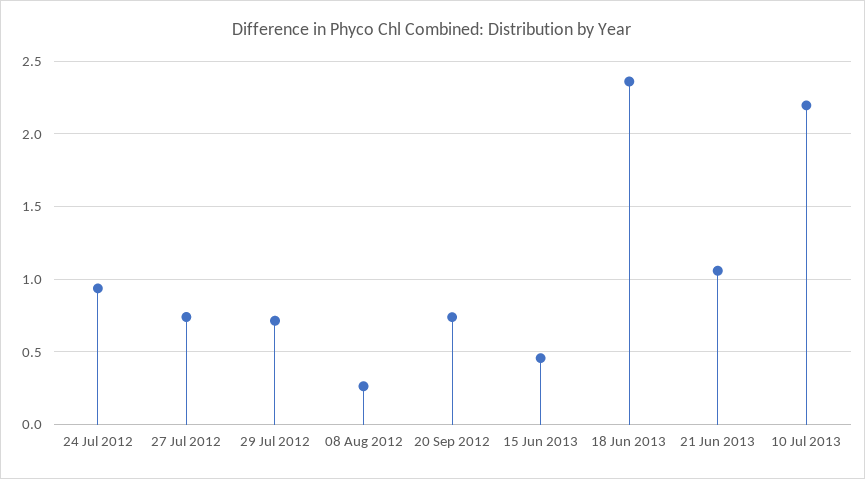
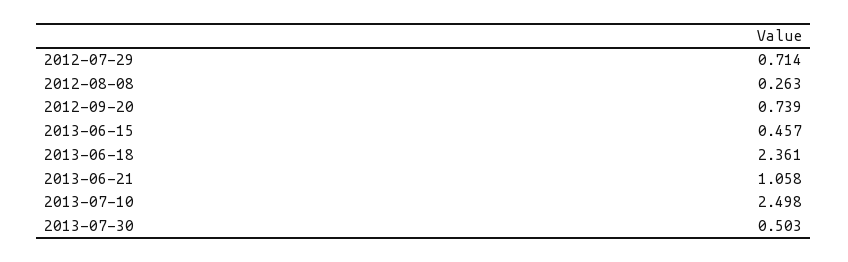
24 Jul 2012: 0.95 -> none
27 Jul 2012: 0.75 -> none
10 Jul 2013: 2.2 -> 2.498
2013-07-30: none -> 0.503

